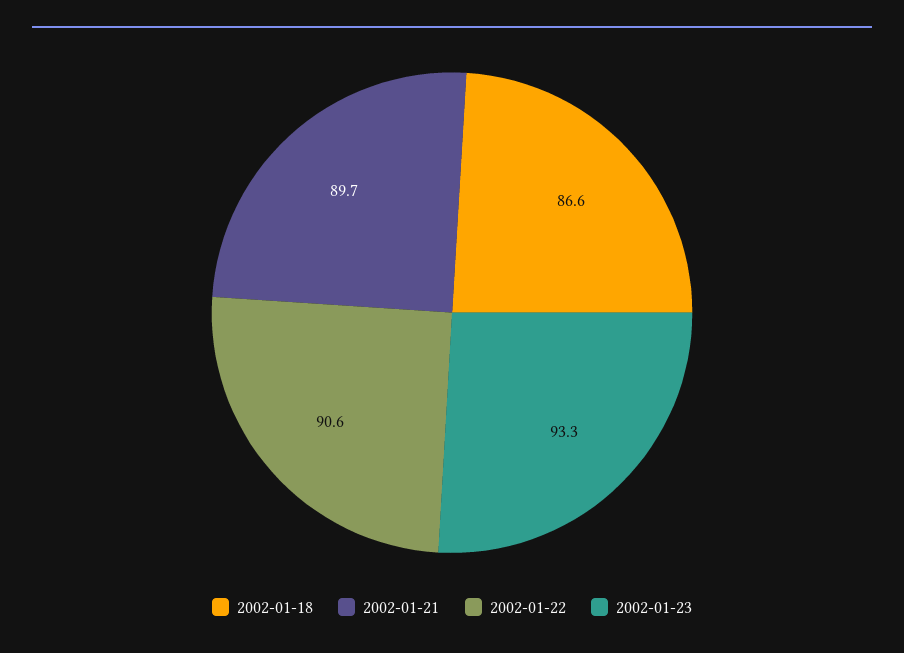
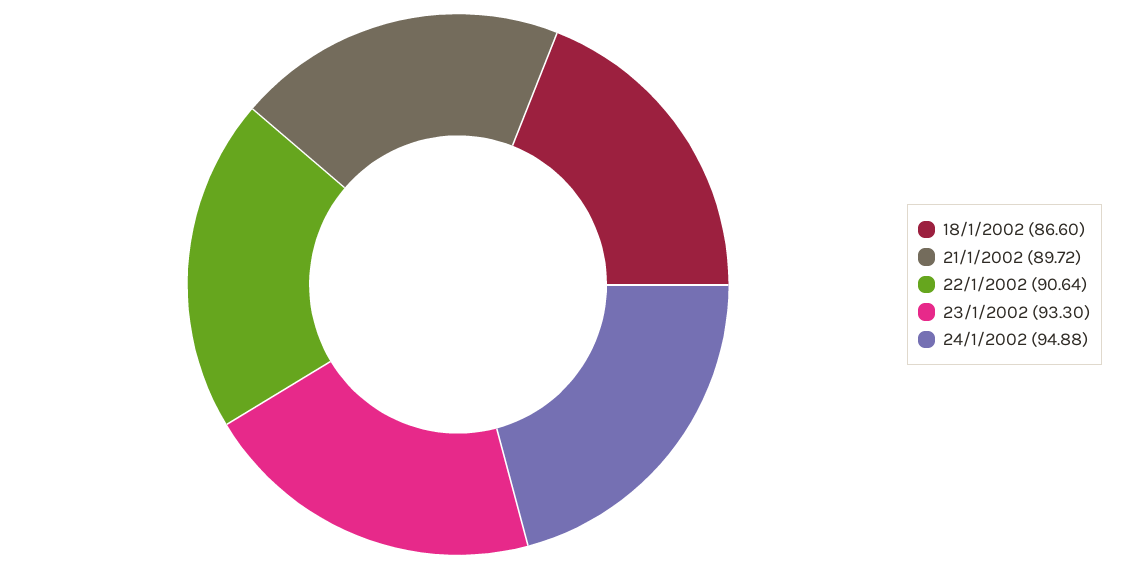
24/1/2002: none -> 94.88

